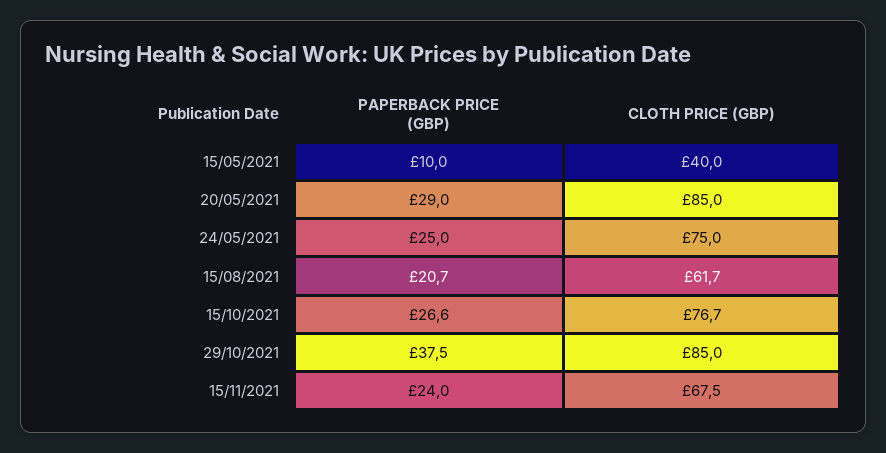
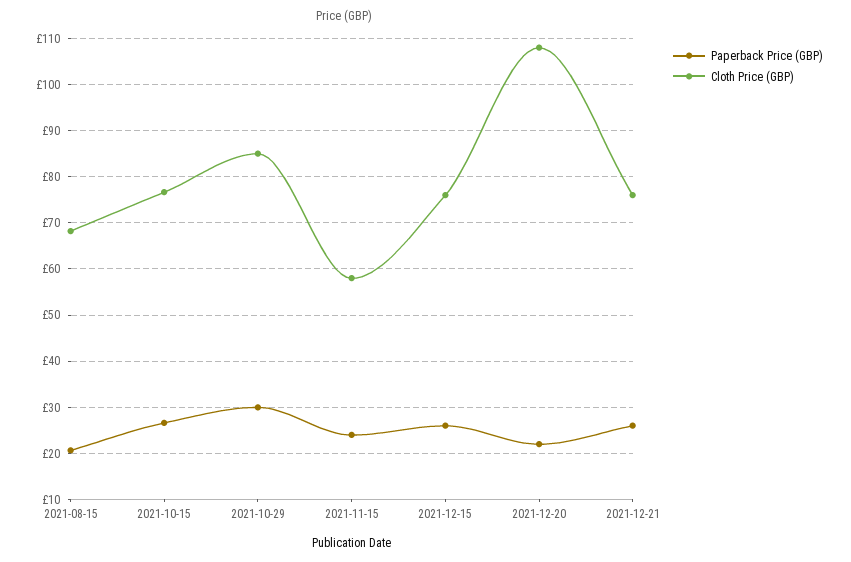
PAPERBACK PRICE (GBP), 15/05/2021: 10 -> none
CLOTH PRICE (GBP), 15/05/2021: 40 -> none
PAPERBACK PRICE (GBP), 20/05/2021: 29 -> none
CLOTH PRICE (GBP), 20/05/2021: 85 -> none
PAPERBACK PRICE (GBP), 24/05/2021: 25 -> none
CLOTH PRICE (GBP), 24/05/2021: 75 -> none
CLOTH PRICE (GBP), 15/08/2021: 61.7 -> 68
PAPERBACK PRICE (GBP), 29/10/2021: 37.5 -> 30
CLOTH PRICE (GBP), 15/11/2021: 67.5 -> 58
PAPERBACK PRICE (GBP), 2021-12-15: none -> 26
CLOTH PRICE (GBP), 2021-12-15: none -> 76
PAPERBACK PRICE (GBP), 2021-12-20: none -> 22
CLOTH PRICE (GBP), 2021-12-20: none -> 108
PAPERBACK PRICE (GBP), 2021-12-21: none -> 26
CLOTH PRICE (GBP), 2021-12-21: none -> 76

